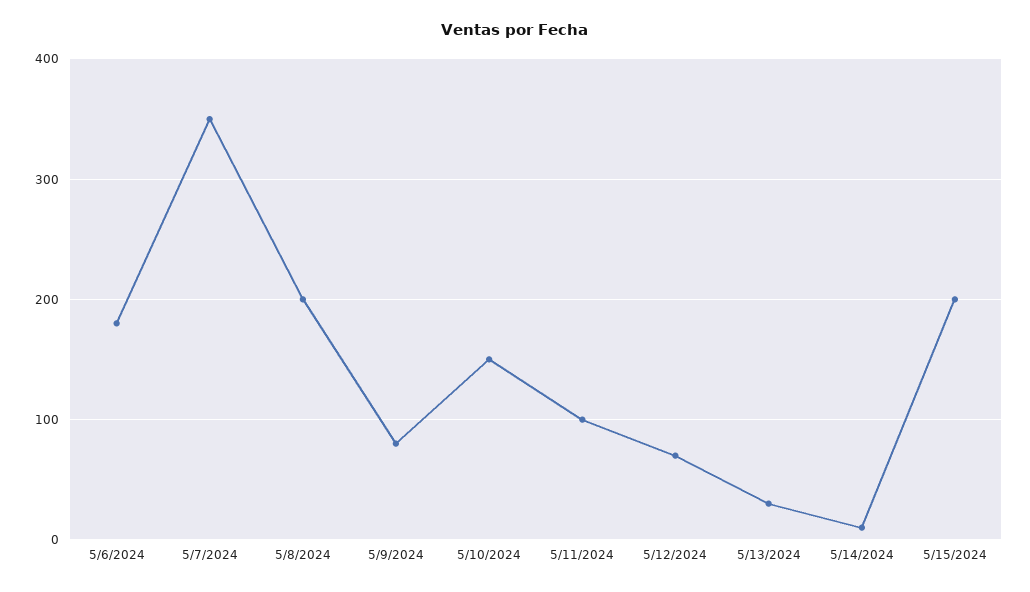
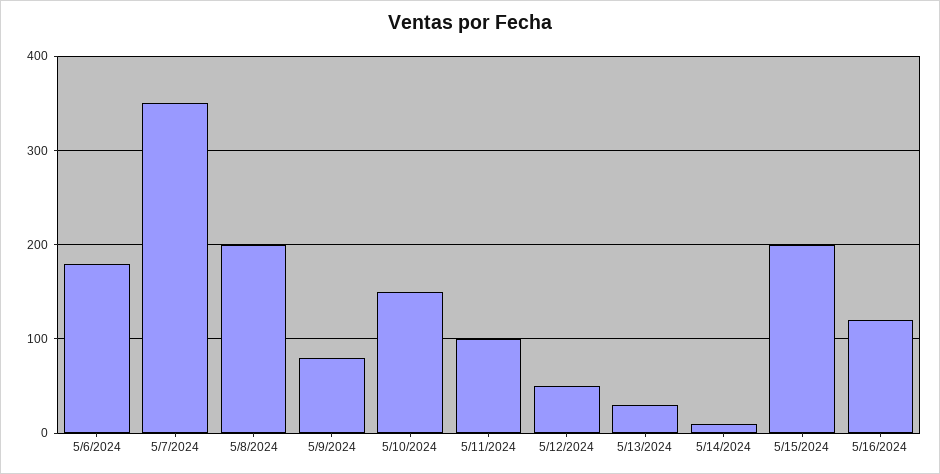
5/12/2024: 70 -> 50
5/16/2024: none -> 120

